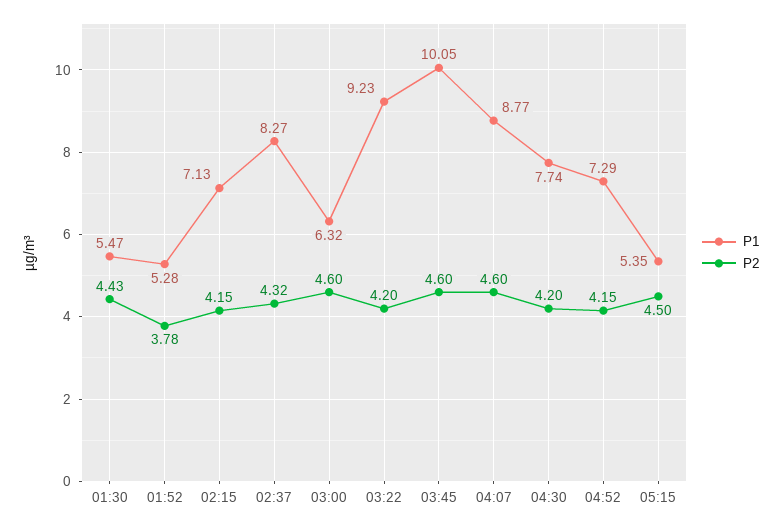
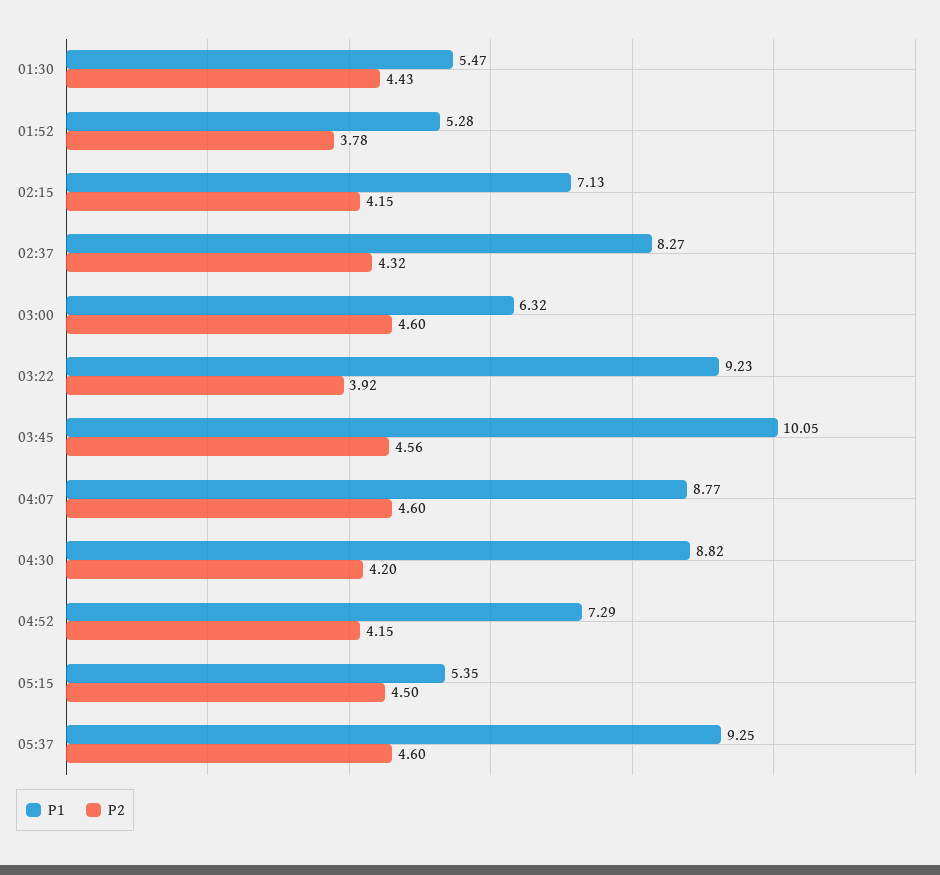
P2, 03:22: 4.2 -> 3.92
P2, 03:45: 4.6 -> 4.56
P1, 04:30: 7.74 -> 8.82
P1, 05:37: none -> 9.25
P2, 05:37: none -> 4.6

